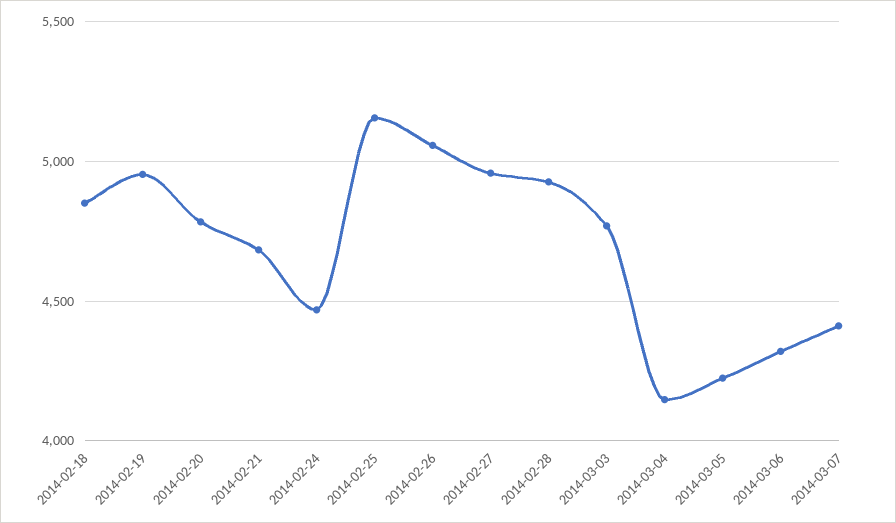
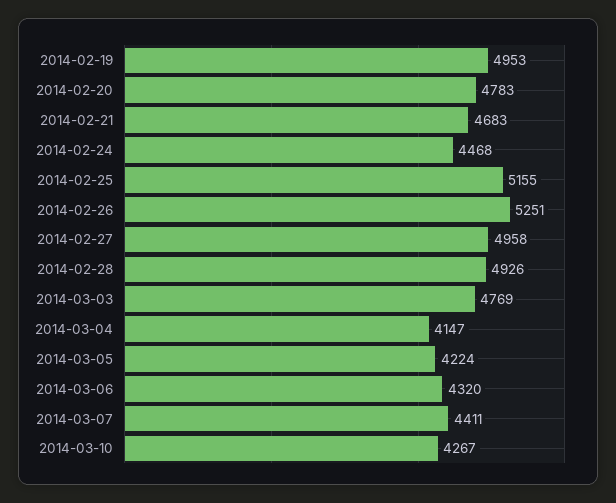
2014-02-18: 4850 -> none
2014-02-26: 5050 -> 5251
2014-03-10: none -> 4267

